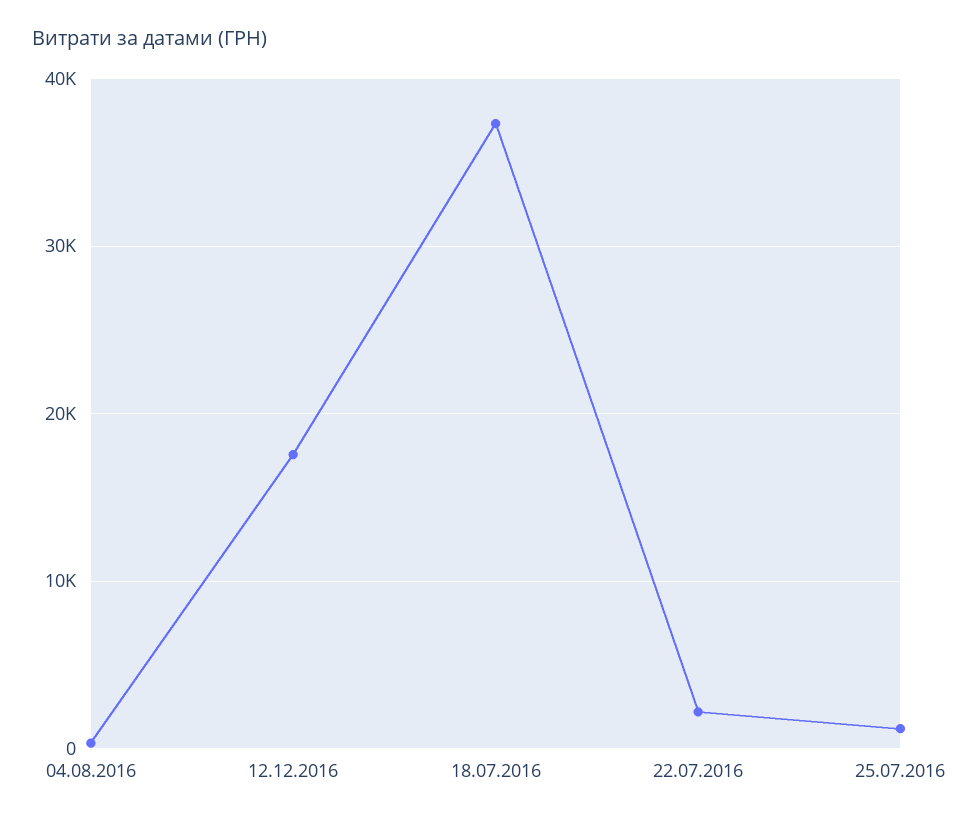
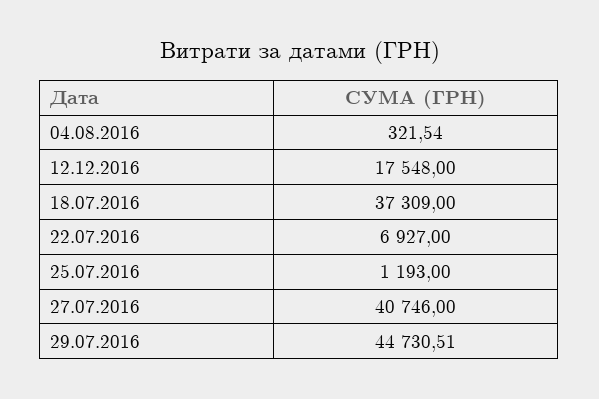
22.07.2016: 2000 -> 6927
27.07.2016: none -> 40746
29.07.2016: none -> 44730.51

